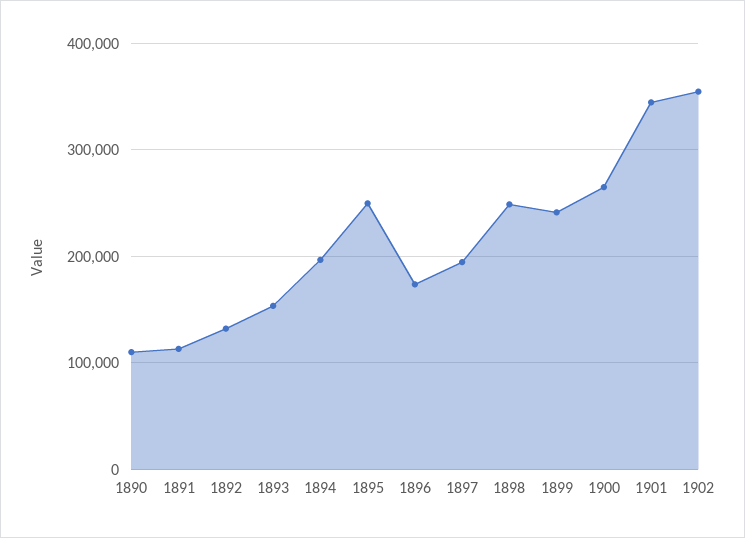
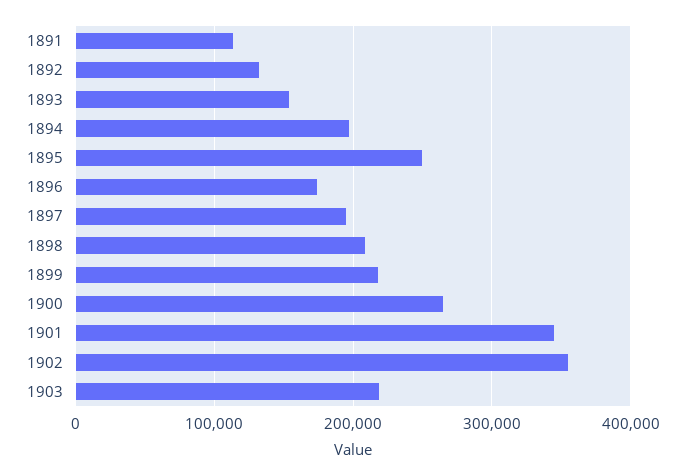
1890: 110000 -> none
1898: 250000 -> 210000
1899: 240000 -> 220000
1903: none -> 220000

